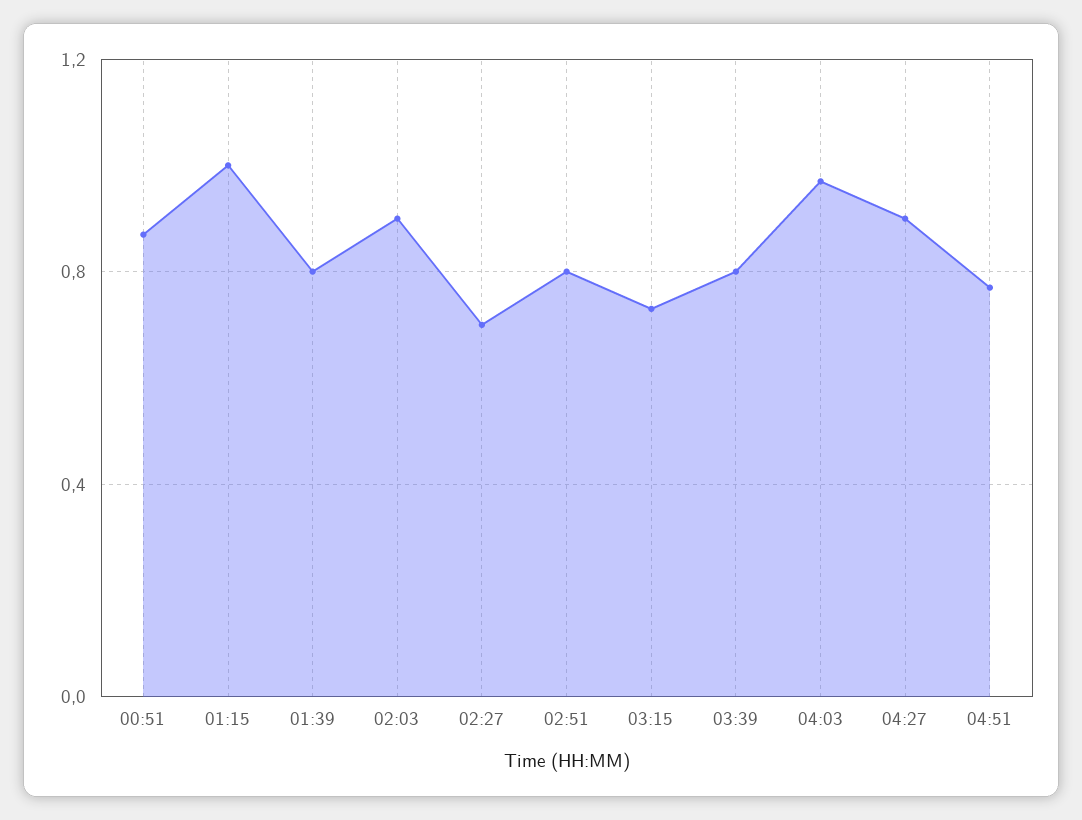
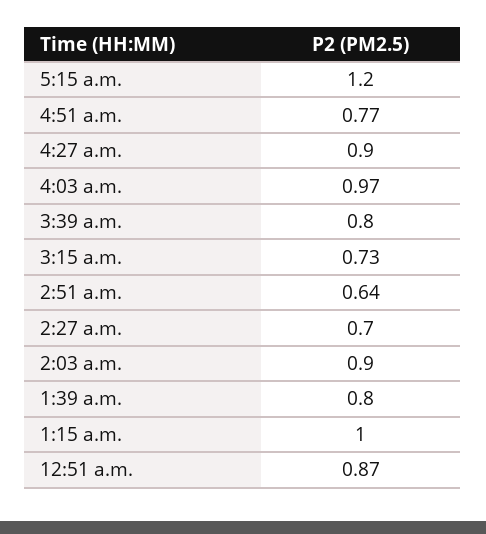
02:51: 0.8 -> 0.64
5:15 a.m.: none -> 1.2

